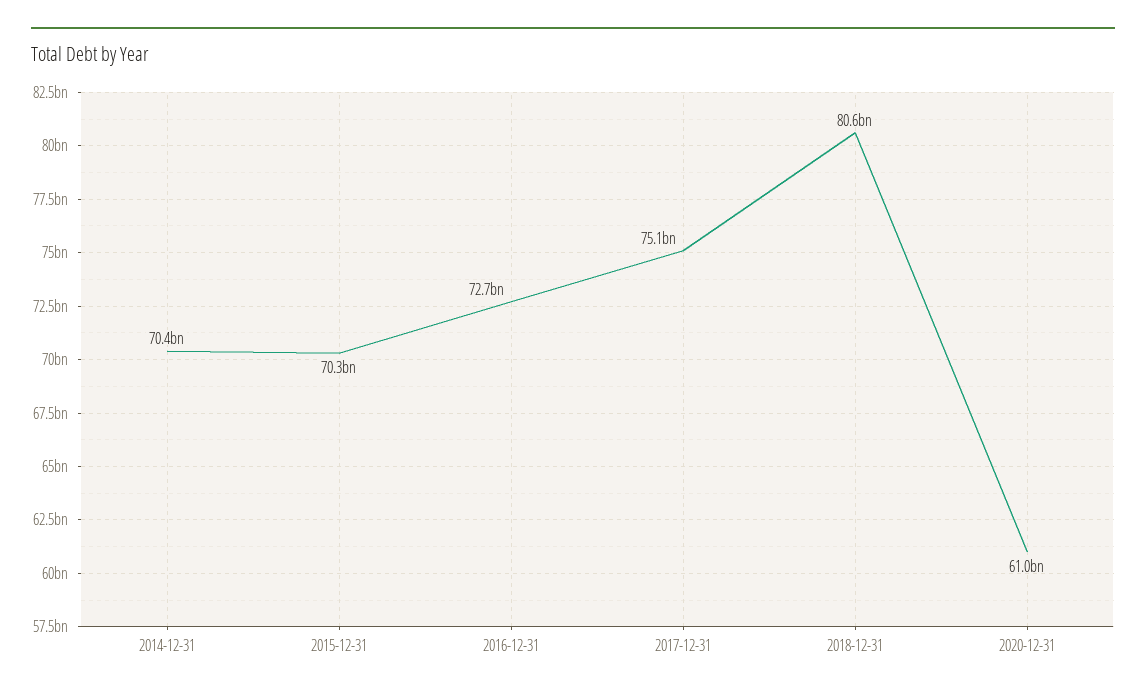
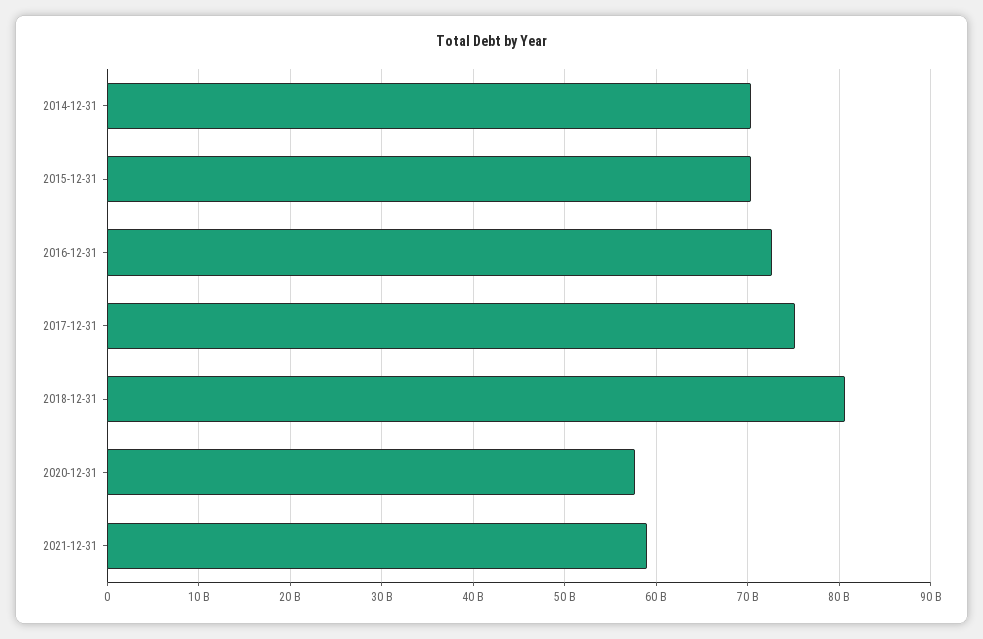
2020-12-31: 61000000000 -> 58000000000
2021-12-31: none -> 59000000000

